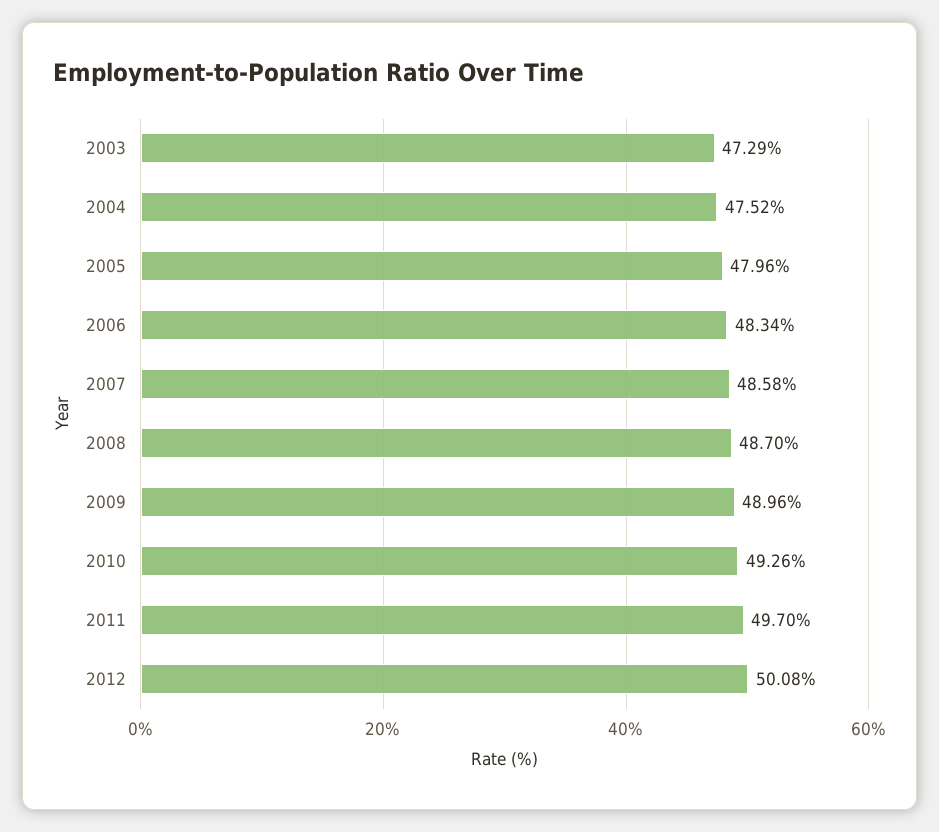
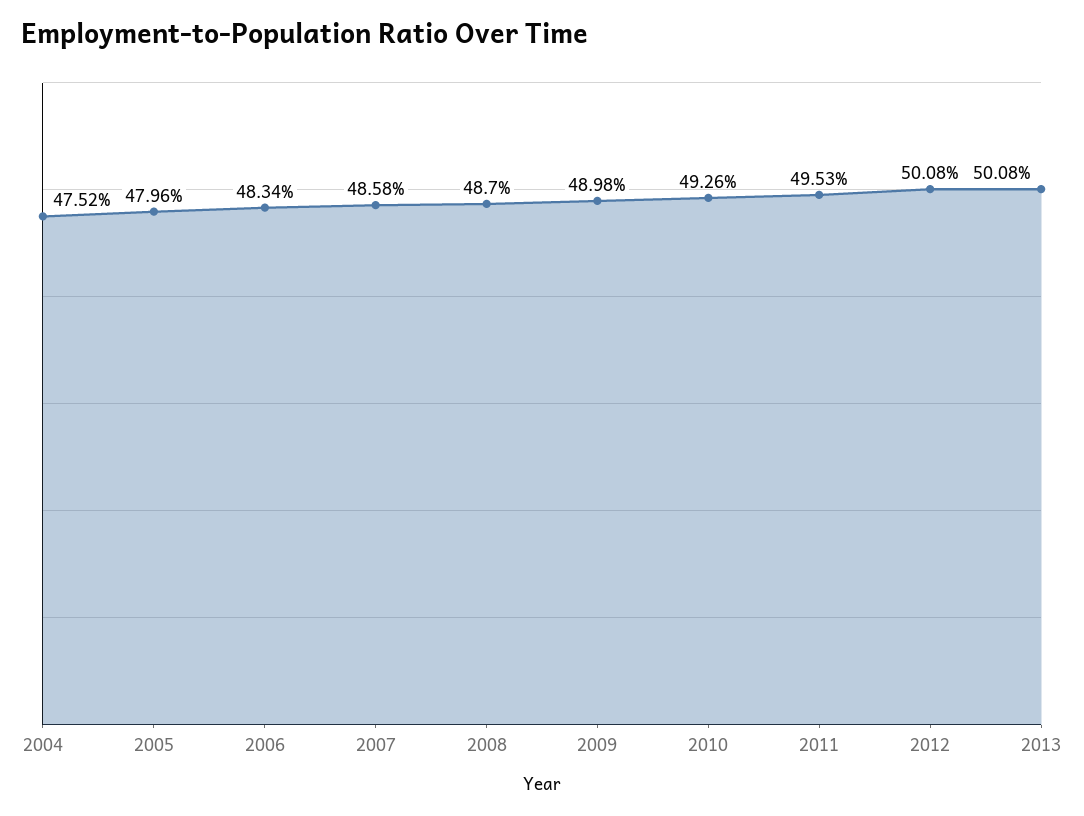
2003: 47.29 -> none
2009: 48.96 -> 48.98
2011: 49.7 -> 49.53
2013: none -> 50.08

